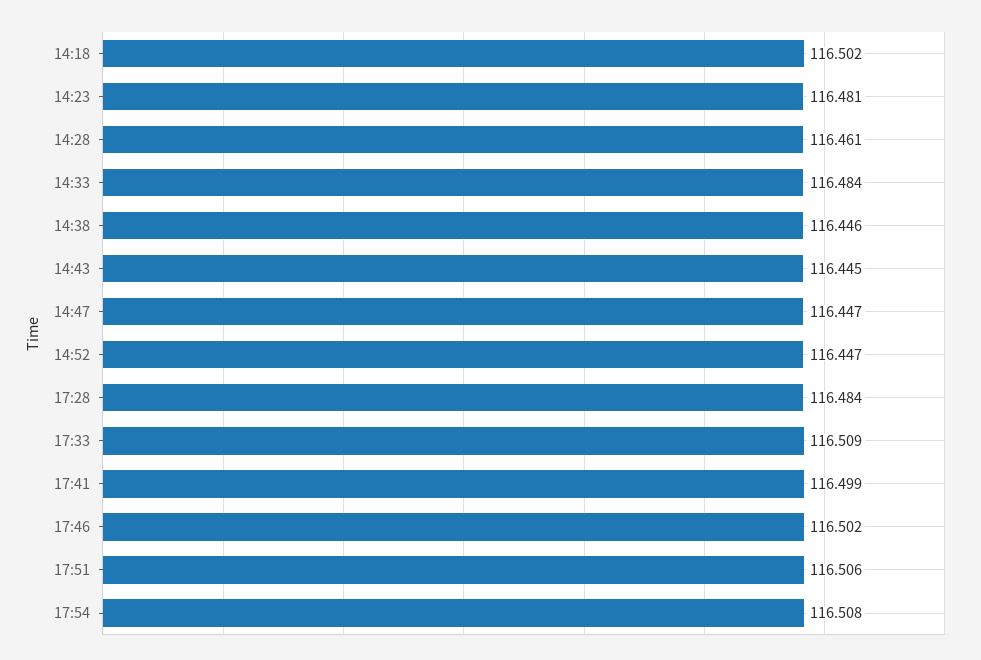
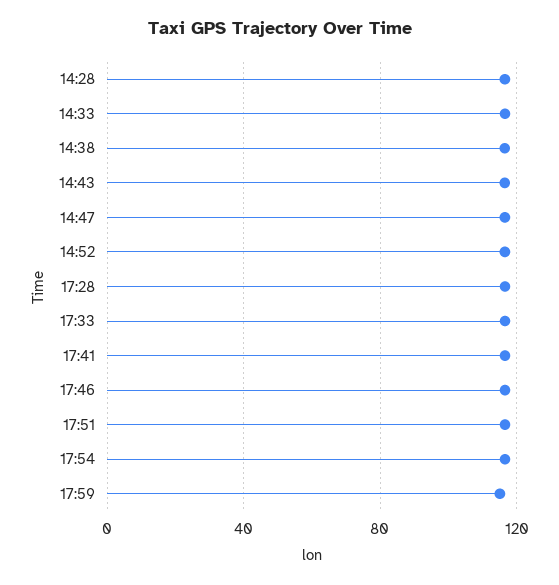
14:18: 116.502 -> none
14:23: 116.481 -> none
17:59: none -> 115

